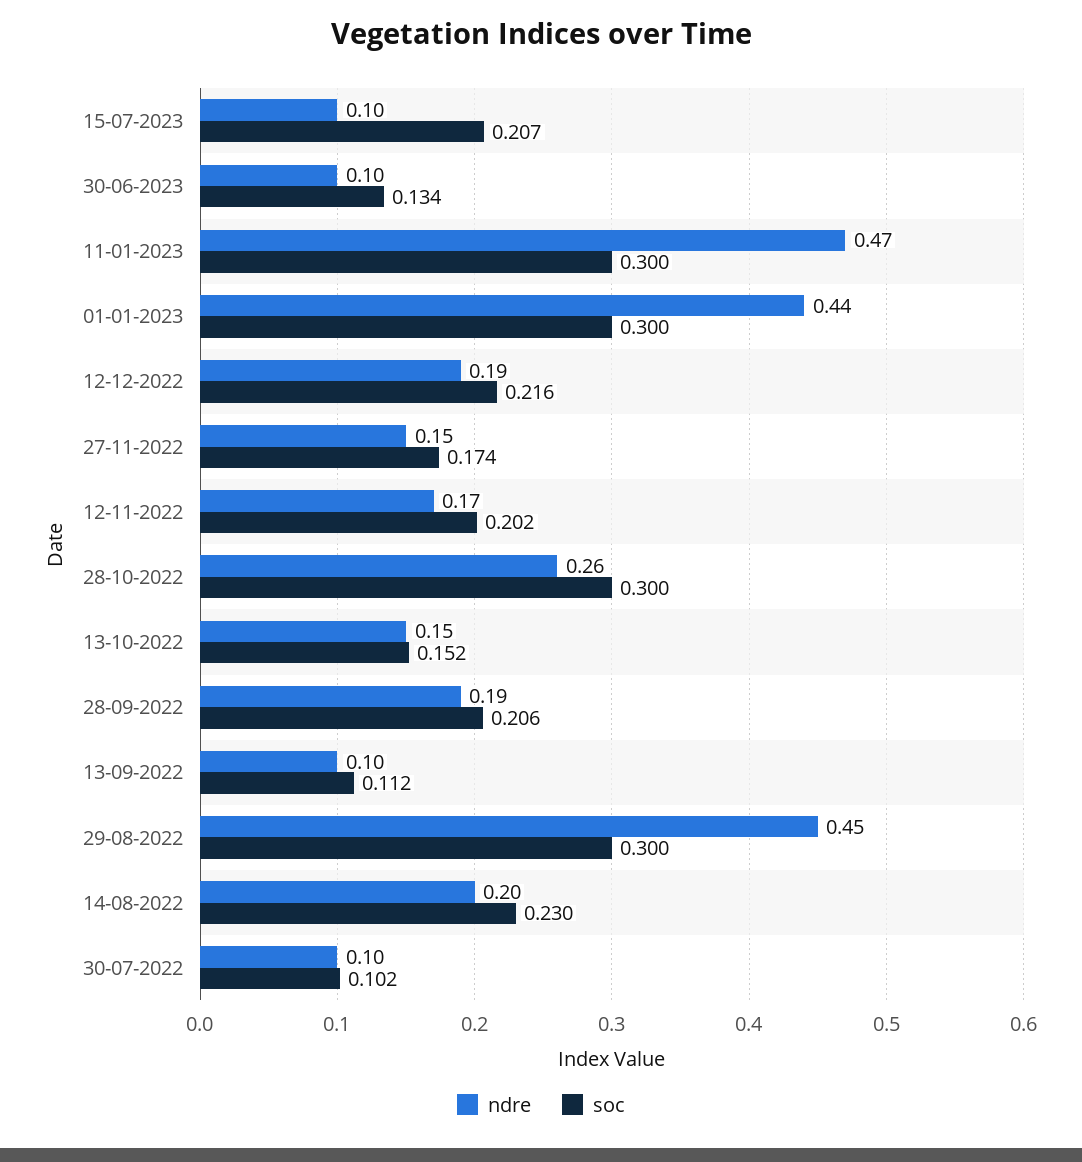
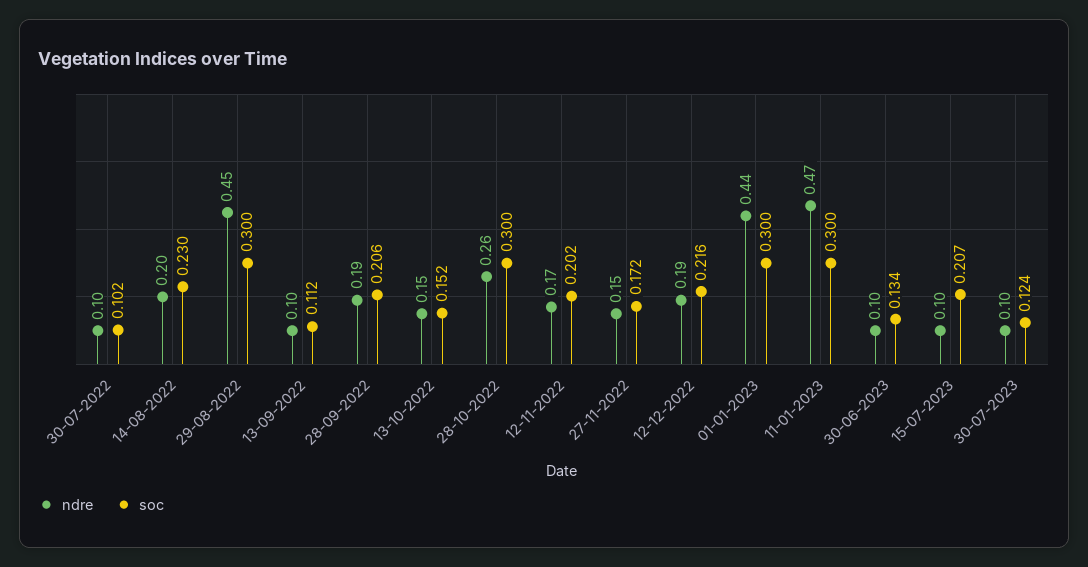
soc, 27-11-2022: 0.174 -> 0.172
ndre, 30-07-2023: none -> 0.1
soc, 30-07-2023: none -> 0.124

